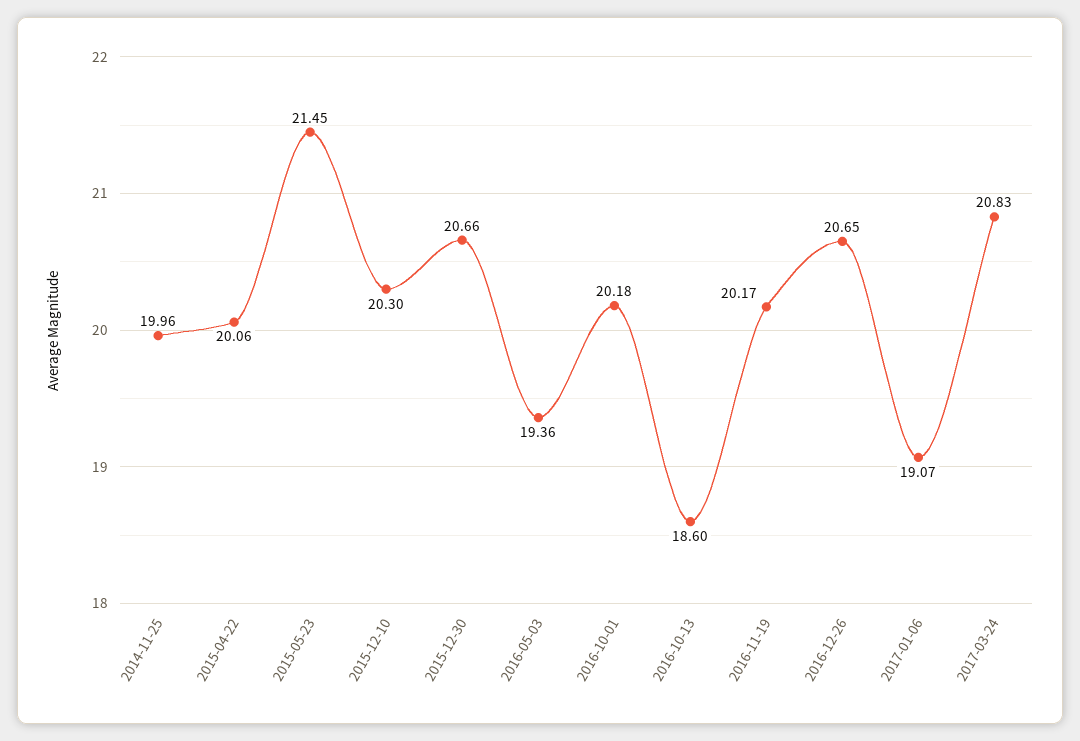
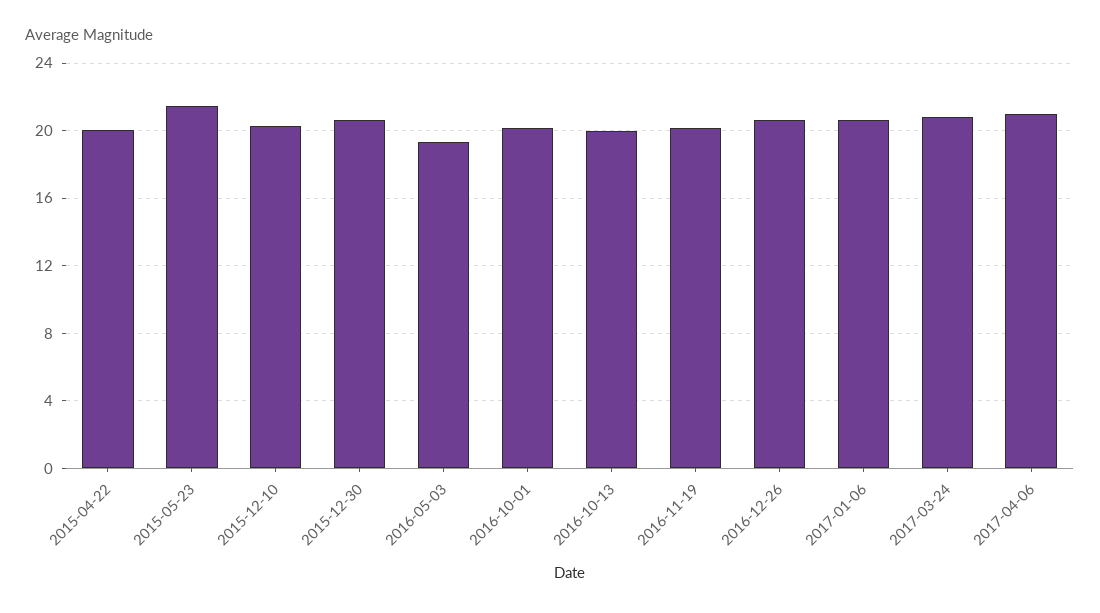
2014-11-25: 19.96 -> none
2016-10-13: 18.6 -> 20
2017-01-06: 19.07 -> 20.5
2017-04-06: none -> 21

